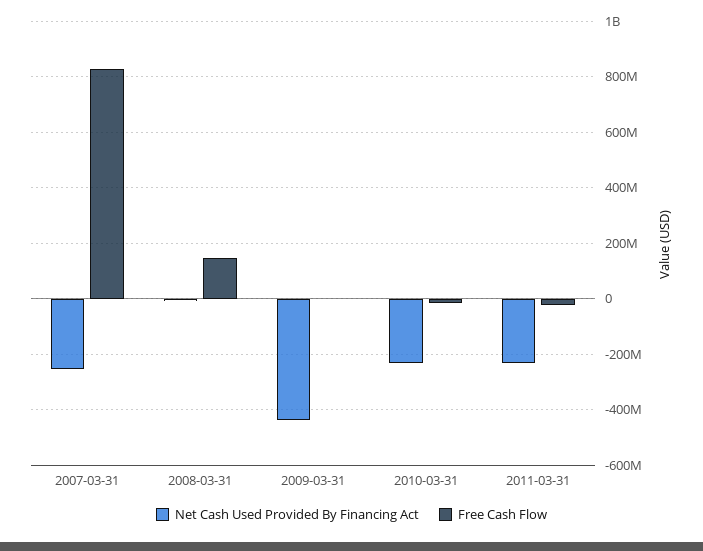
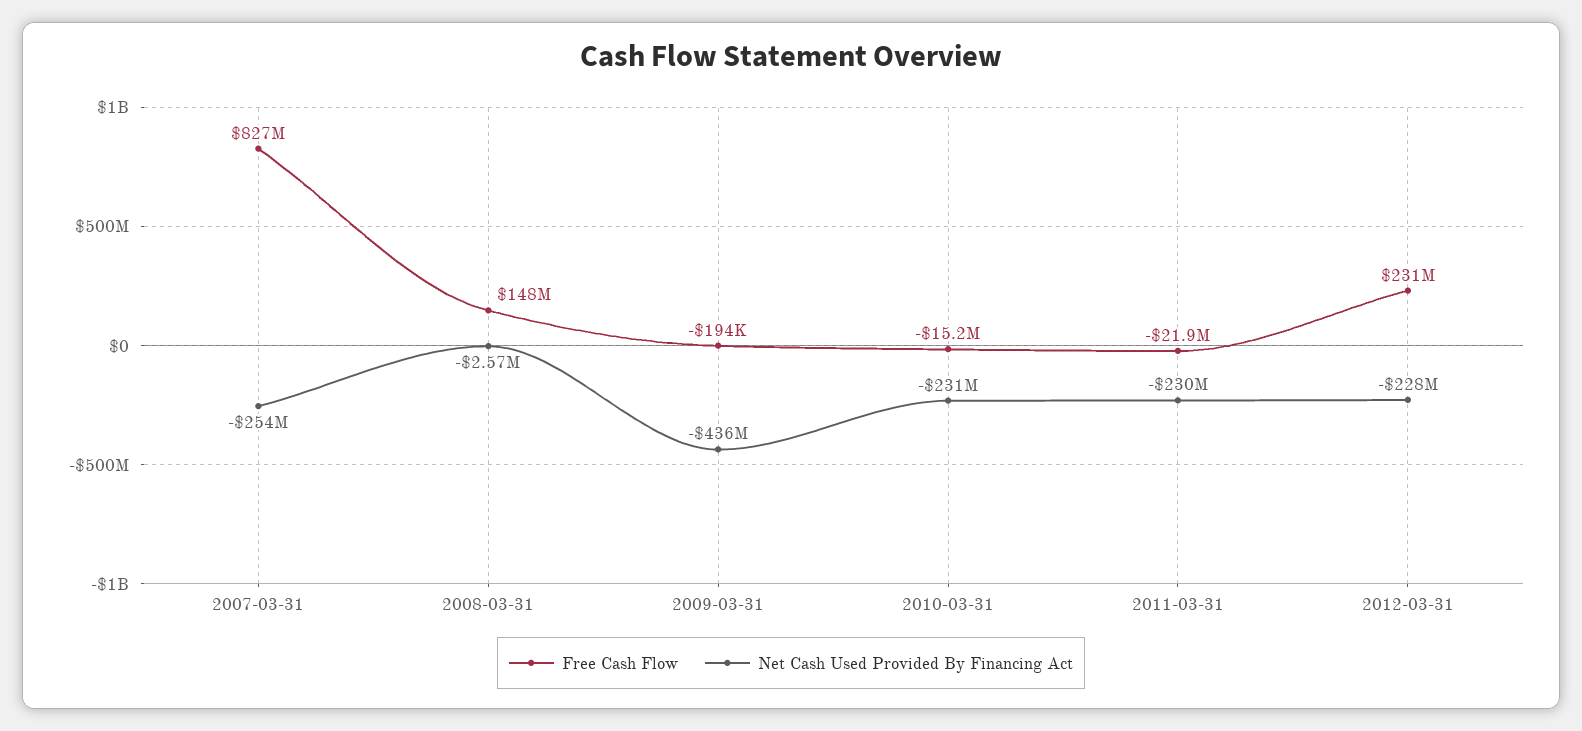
Free Cash Flow, 2012-03-31: none -> 231000000
Net Cash Used Provided By Financing Act, 2012-03-31: none -> -228000000

